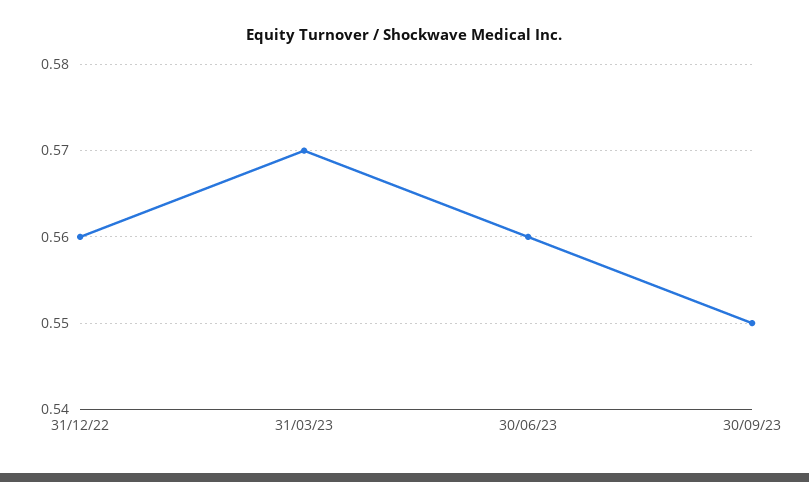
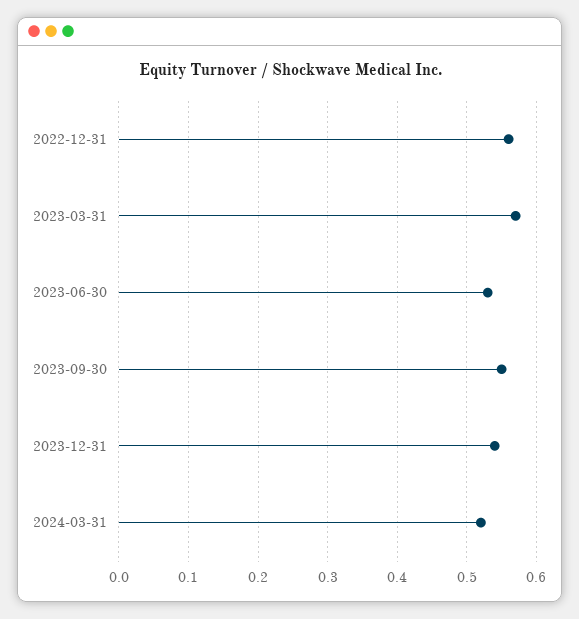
30/06/23: 0.56 -> 0.53
2023-12-31: none -> 0.54
2024-03-31: none -> 0.52

